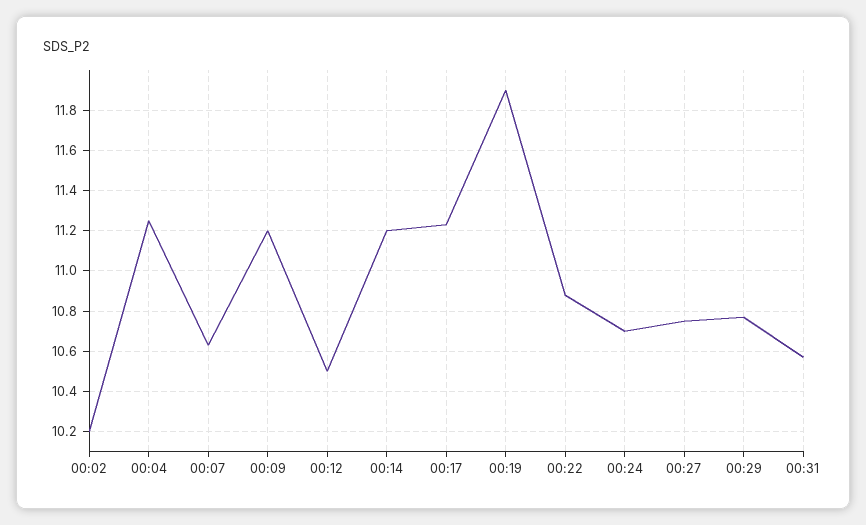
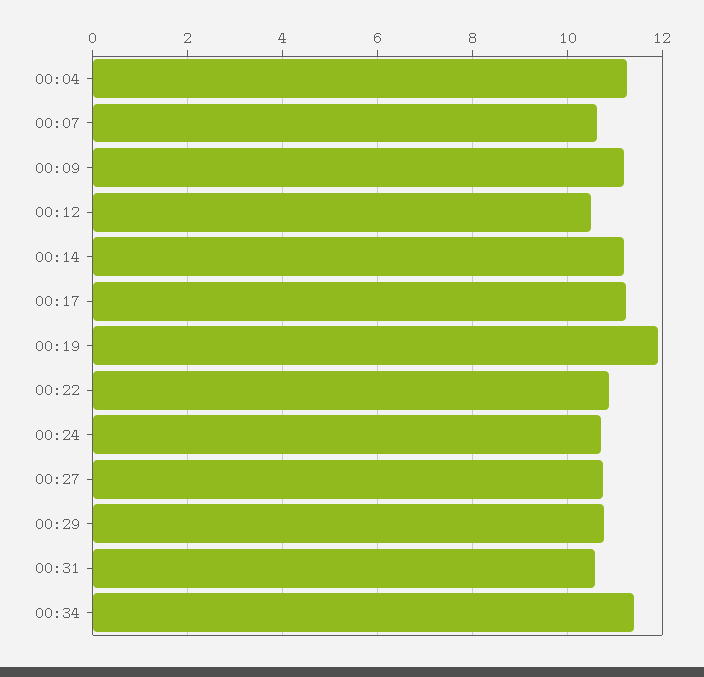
00:02: 10.2 -> none
00:34: none -> 11.4

